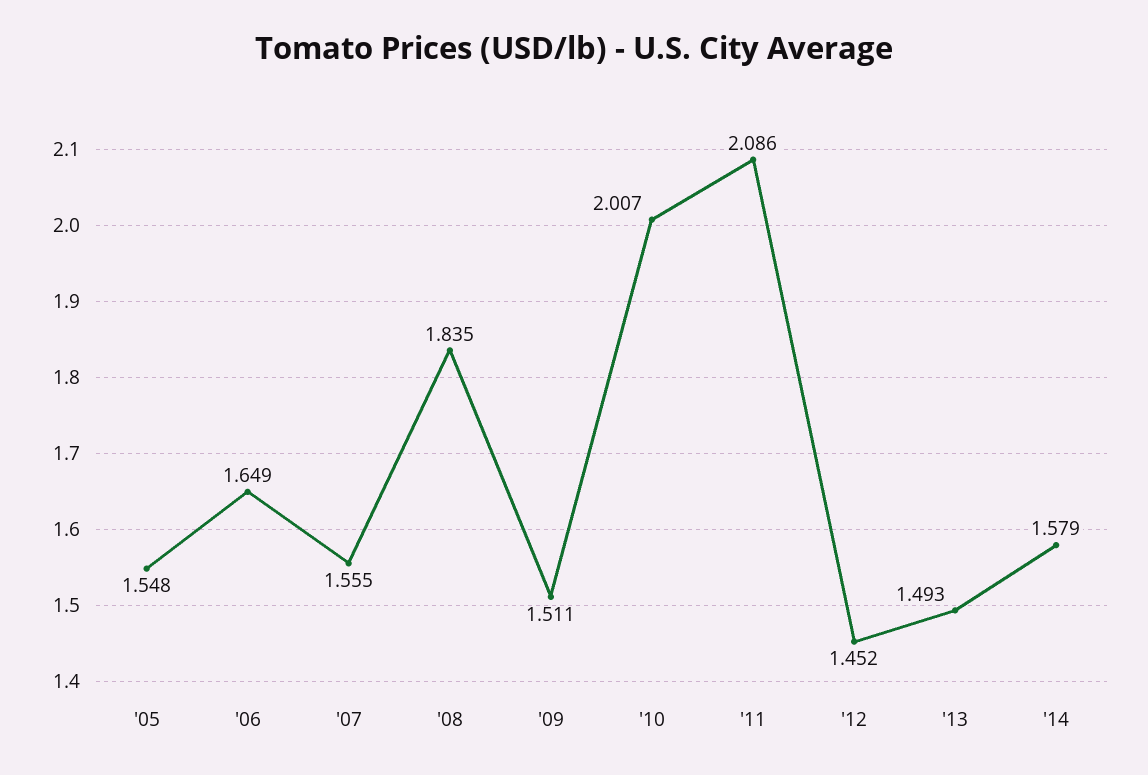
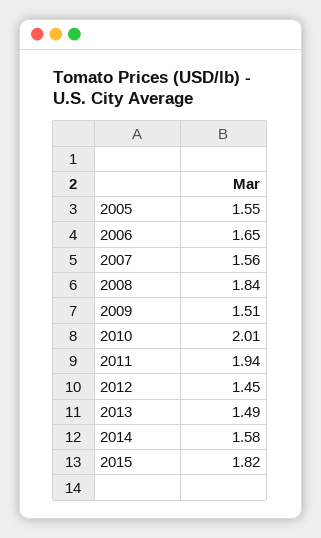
'11: 2.086 -> 1.94
2015: none -> 1.82

